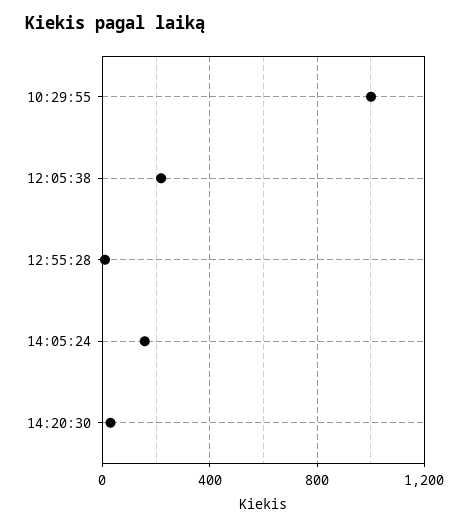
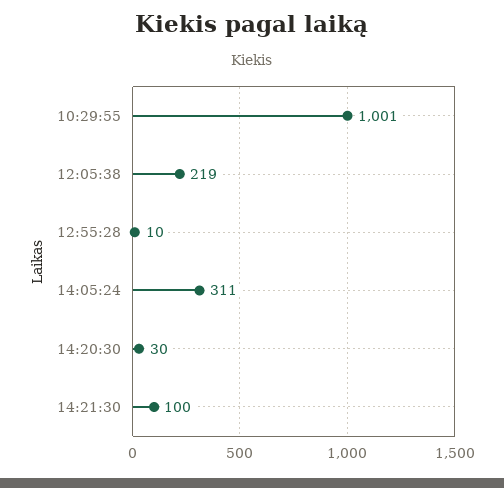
14:05:24: 150 -> 311
14:21:30: none -> 100

